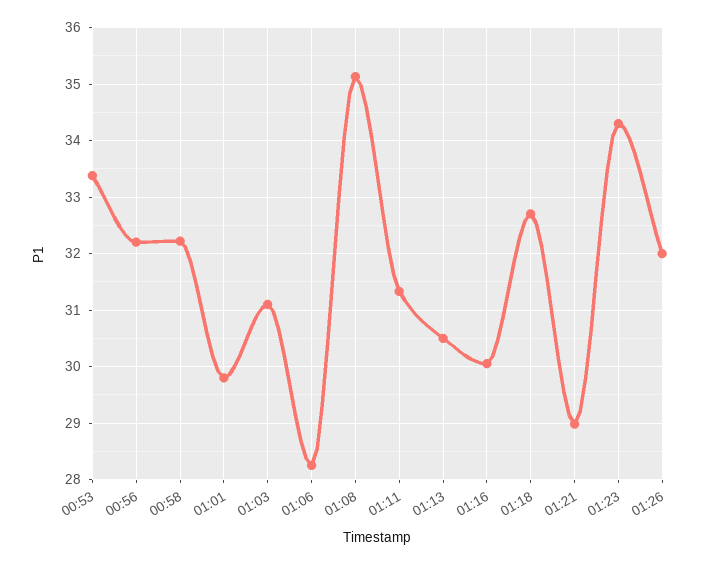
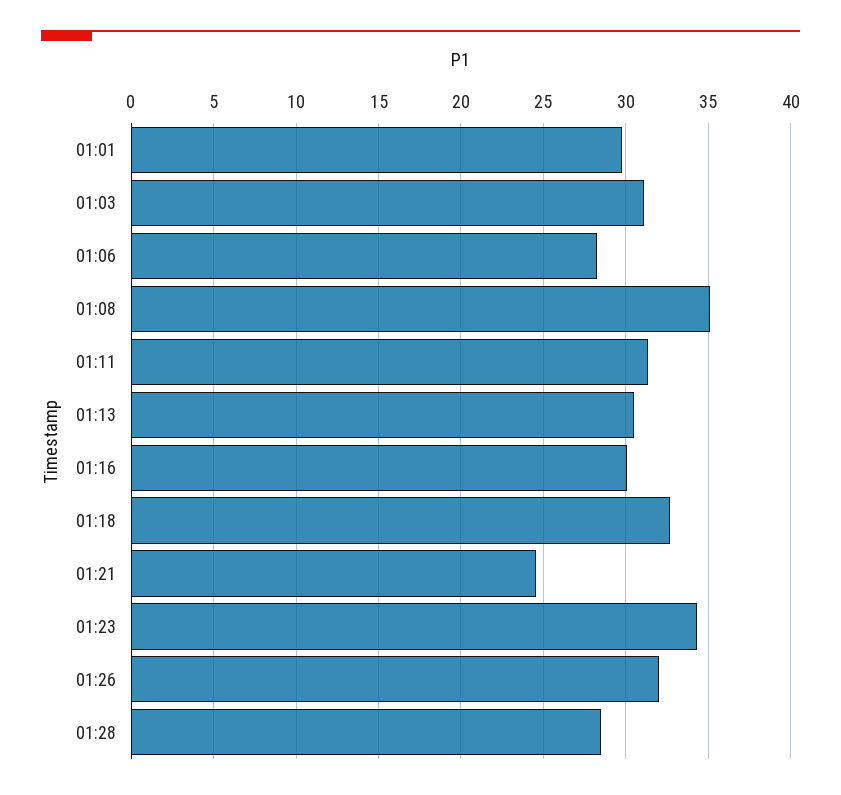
00:53: 33.4 -> none
00:56: 32.2 -> none
00:58: 32.2 -> none
01:21: 29 -> 24.5
01:28: none -> 28.5

